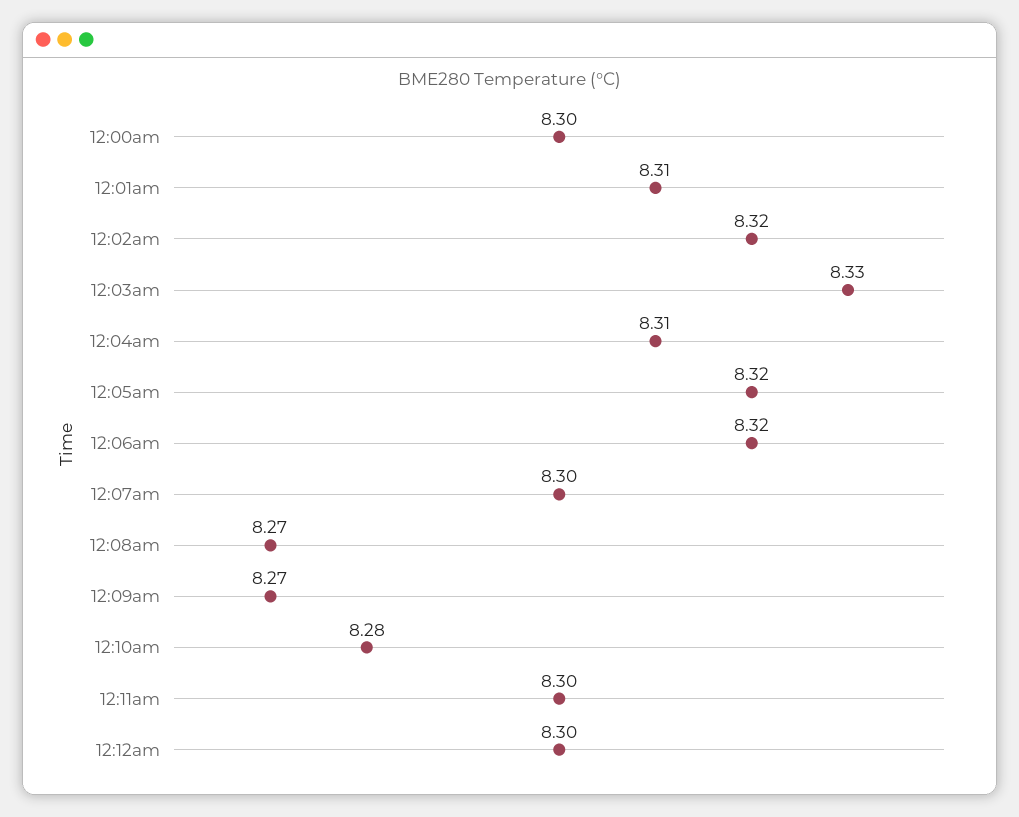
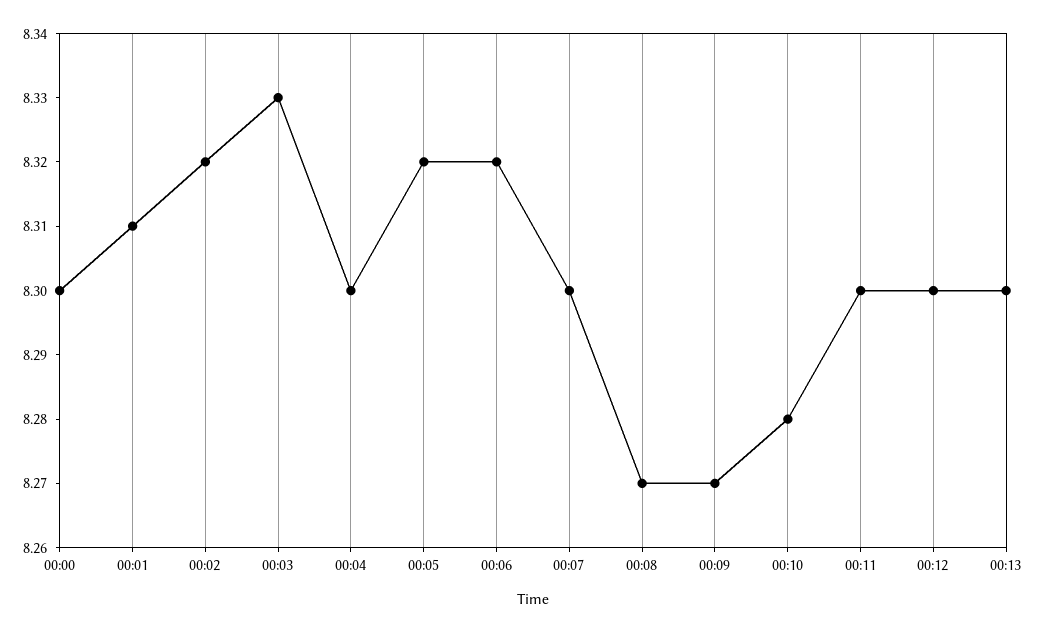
12:04am: 8.31 -> 8.3
00:13: none -> 8.3

